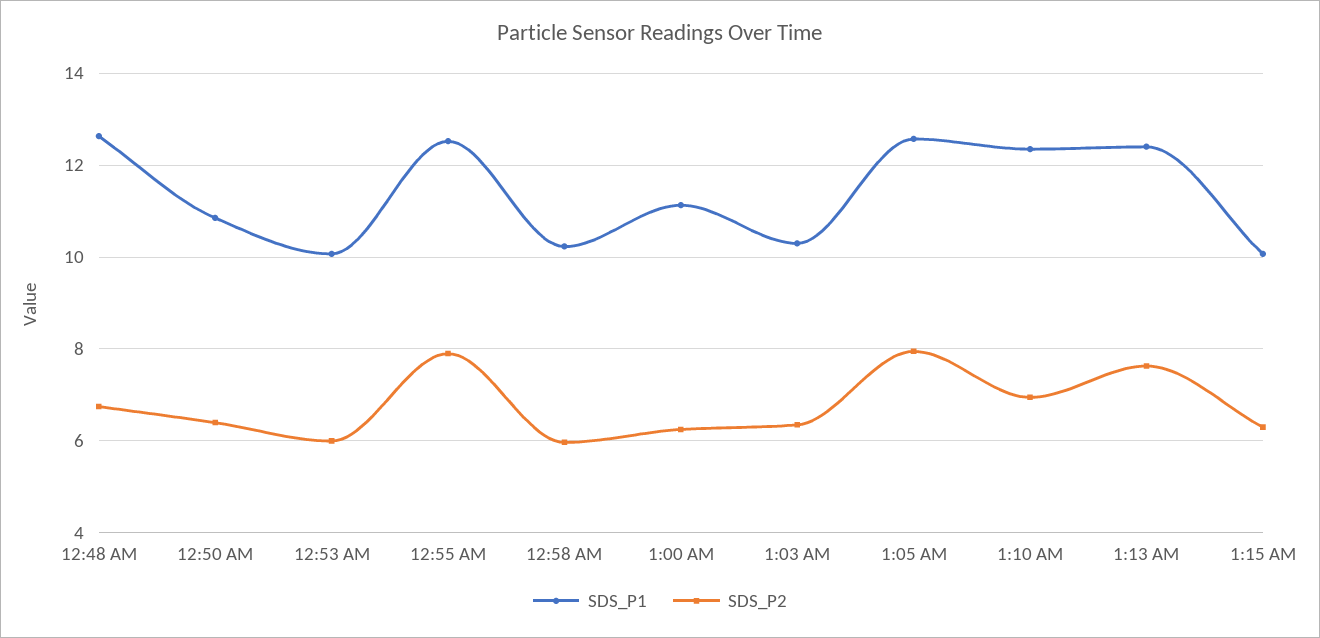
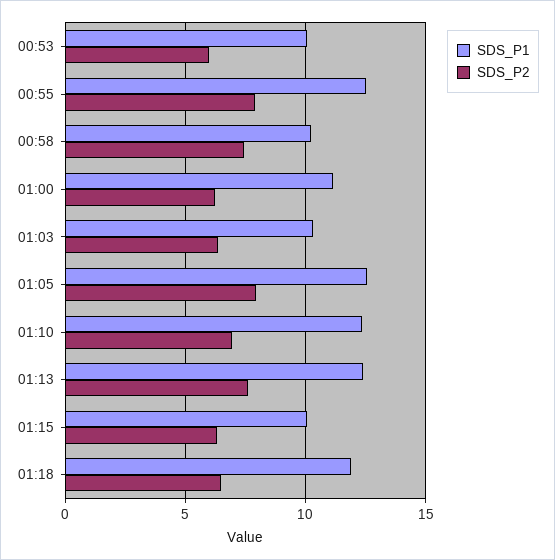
SDS_P1, 12:48 AM: 12.6 -> none
SDS_P2, 12:48 AM: 6.8 -> none
SDS_P1, 12:50 AM: 10.8 -> none
SDS_P2, 12:50 AM: 6.4 -> none
SDS_P2, 12:58 AM: 6 -> 7.5
SDS_P1, 01:18: none -> 12
SDS_P2, 01:18: none -> 6.5

